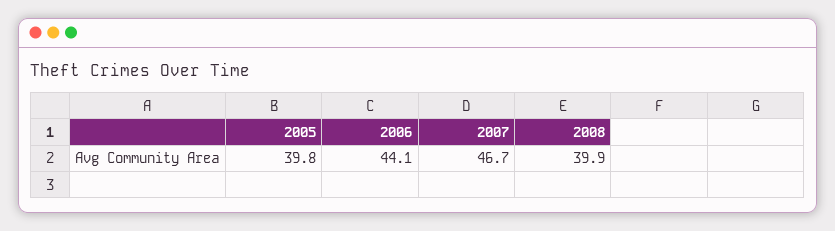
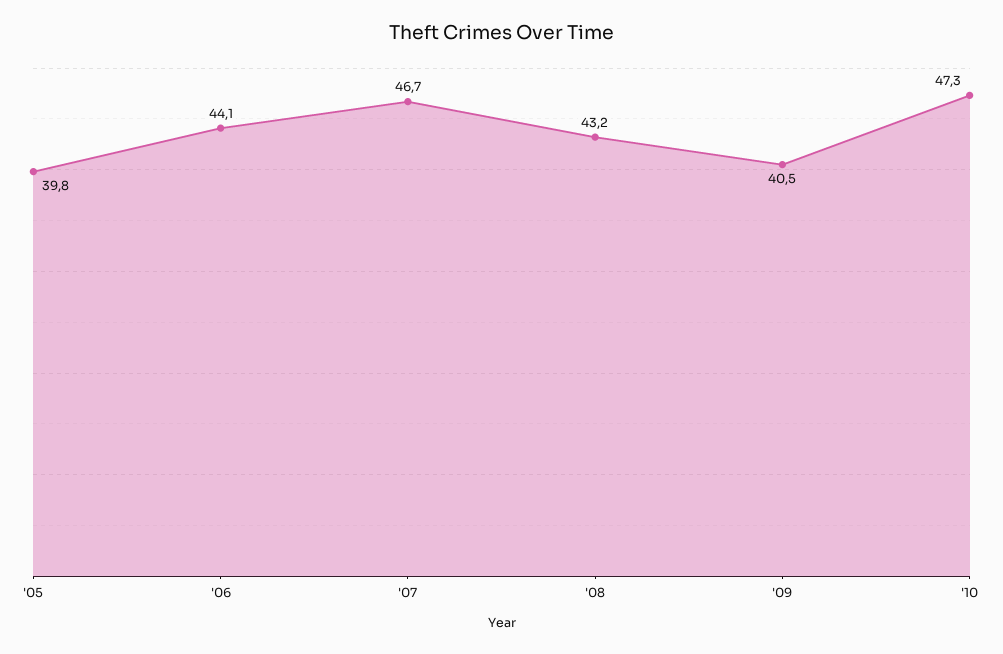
2008: 39.9 -> 43.2
'09: none -> 40.5
'10: none -> 47.3

